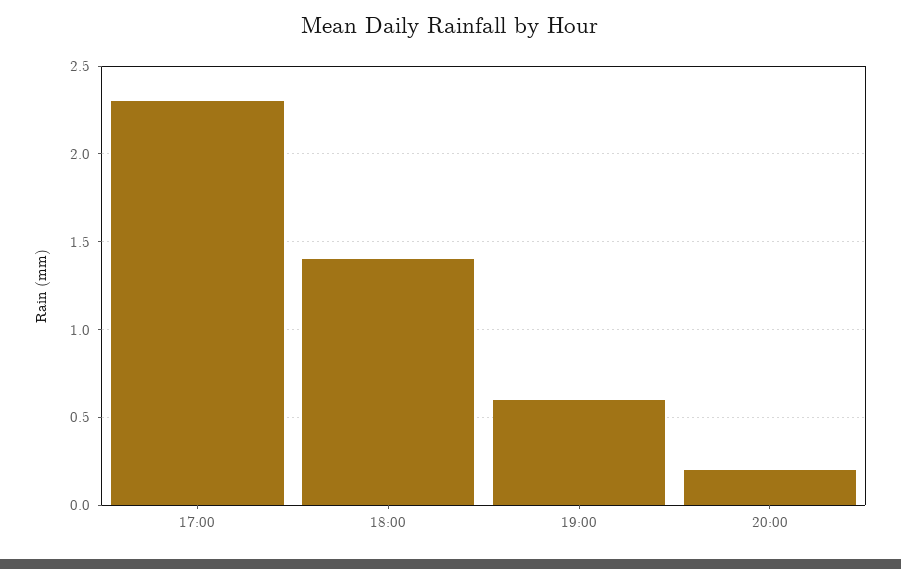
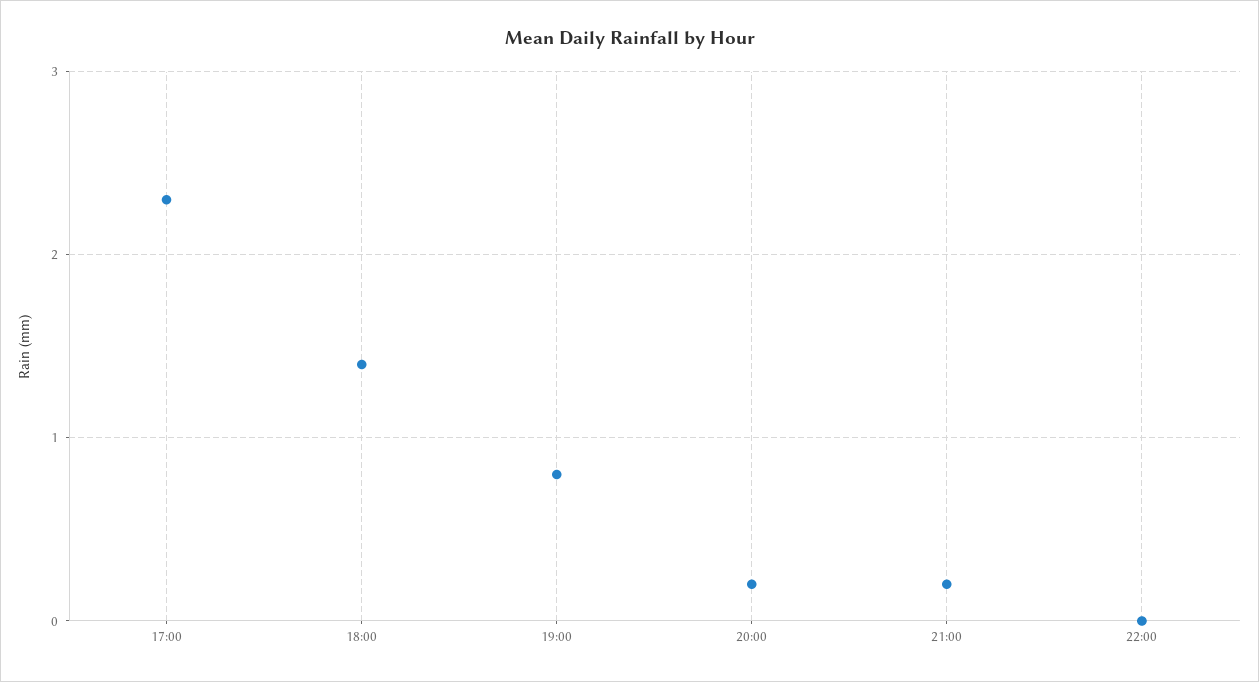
19:00: 0.6 -> 0.8
21:00: none -> 0.2
22:00: none -> 0

